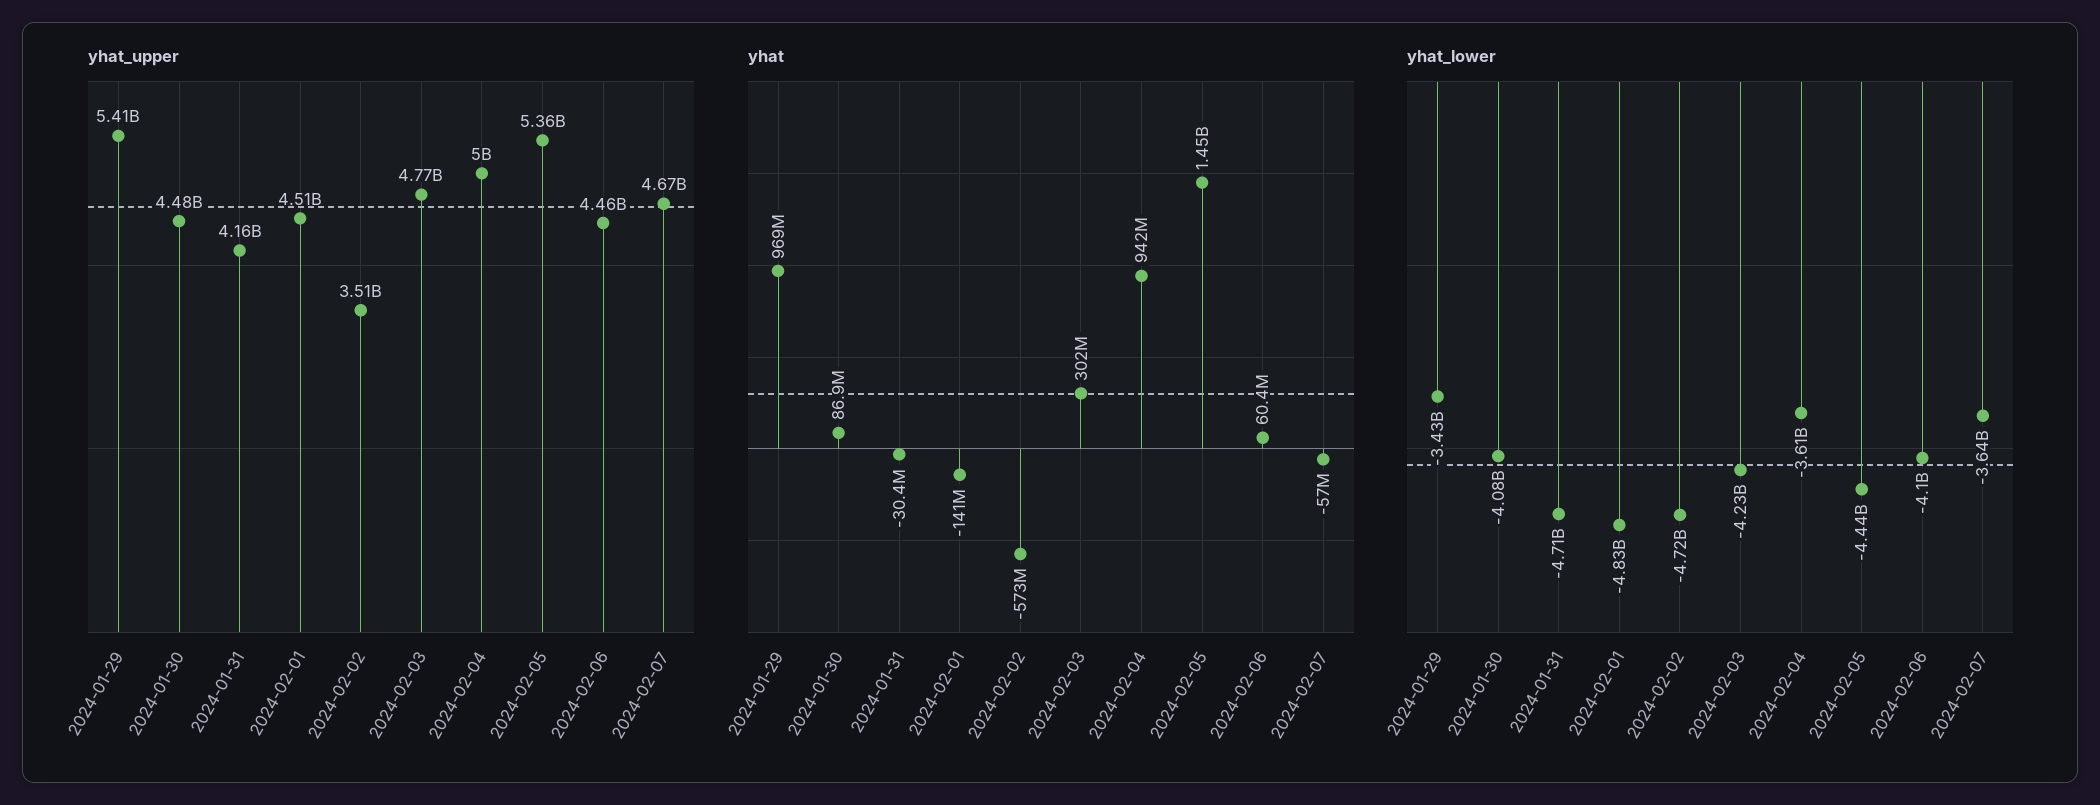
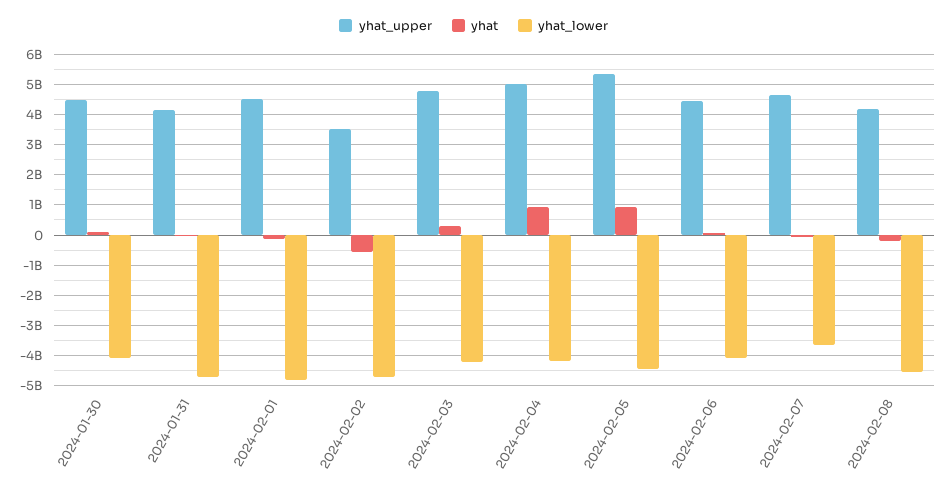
yhat_upper, 2024-01-29: 5410000000 -> none
yhat, 2024-01-29: 969000000 -> none
yhat, 2024-02-05: 1450000000 -> 1000000000
yhat_lower, 2024-01-29: -3430000000 -> none
yhat_lower, 2024-02-04: -3610000000 -> -4200000000
yhat_upper, 2024-02-08: none -> 4200000000
yhat, 2024-02-08: none -> -200000000
yhat_lower, 2024-02-08: none -> -4600000000

